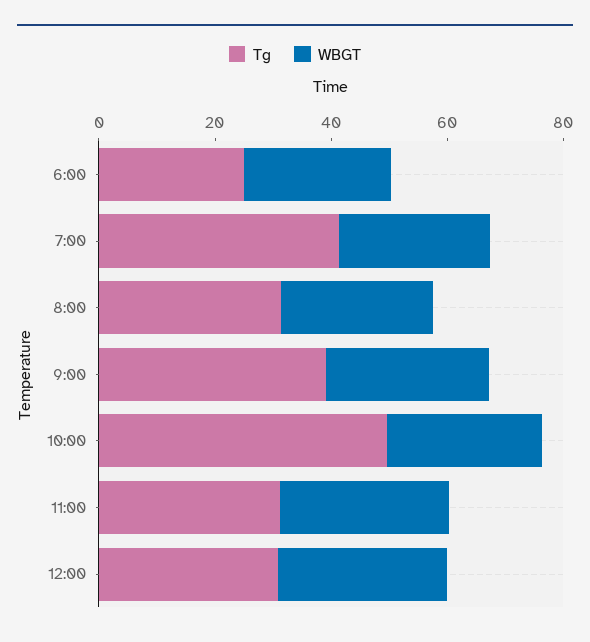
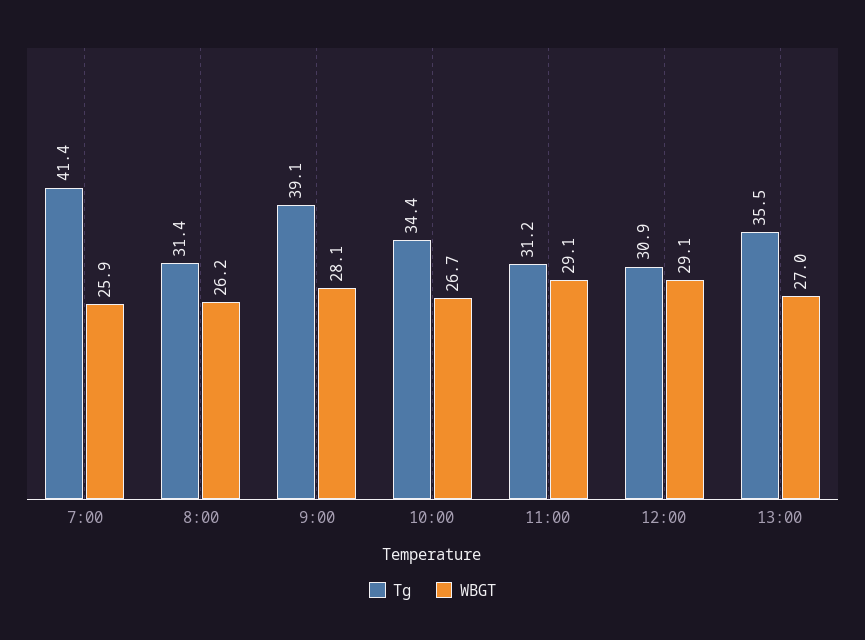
Tg, 6:00: 25 -> none
WBGT, 6:00: 25 -> none
Tg, 10:00: 50 -> 34.4
Tg, 13:00: none -> 35.5
WBGT, 13:00: none -> 27

